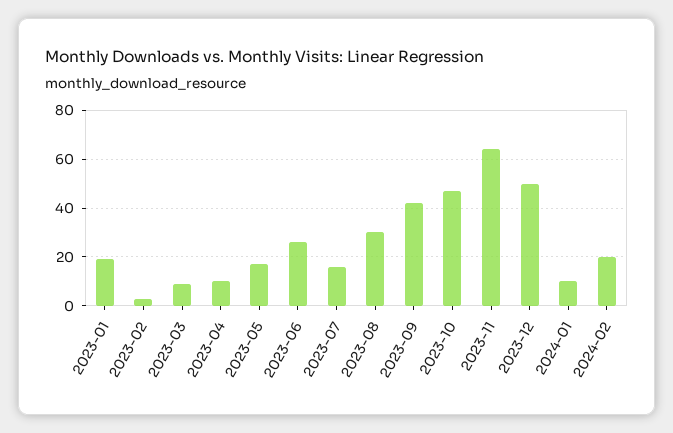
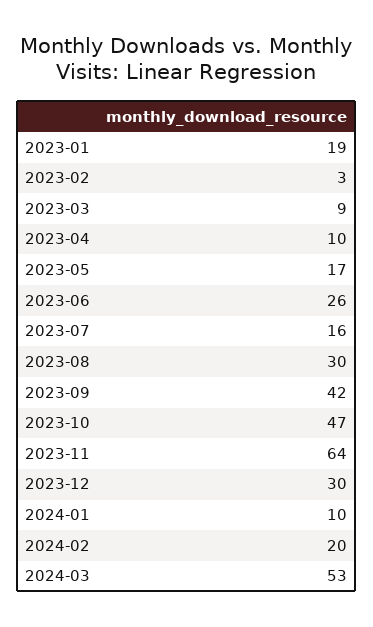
2023-12: 50 -> 30
2024-03: none -> 53

